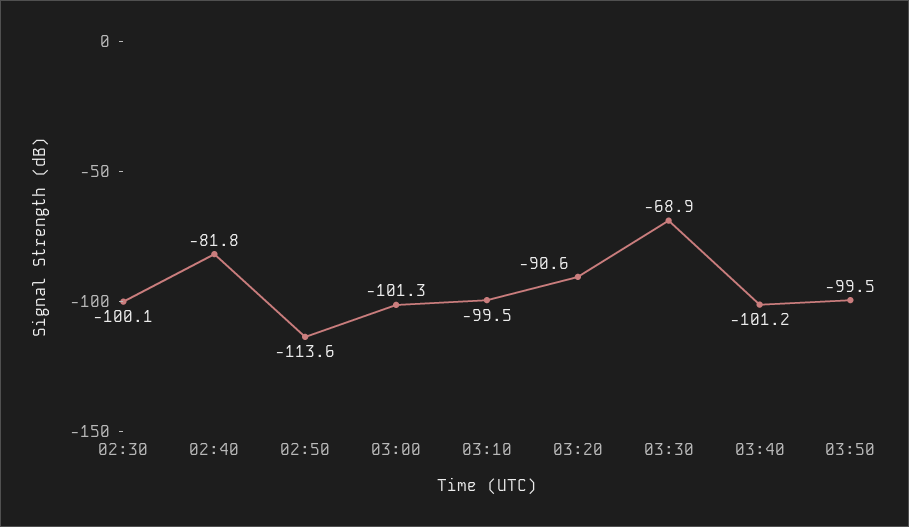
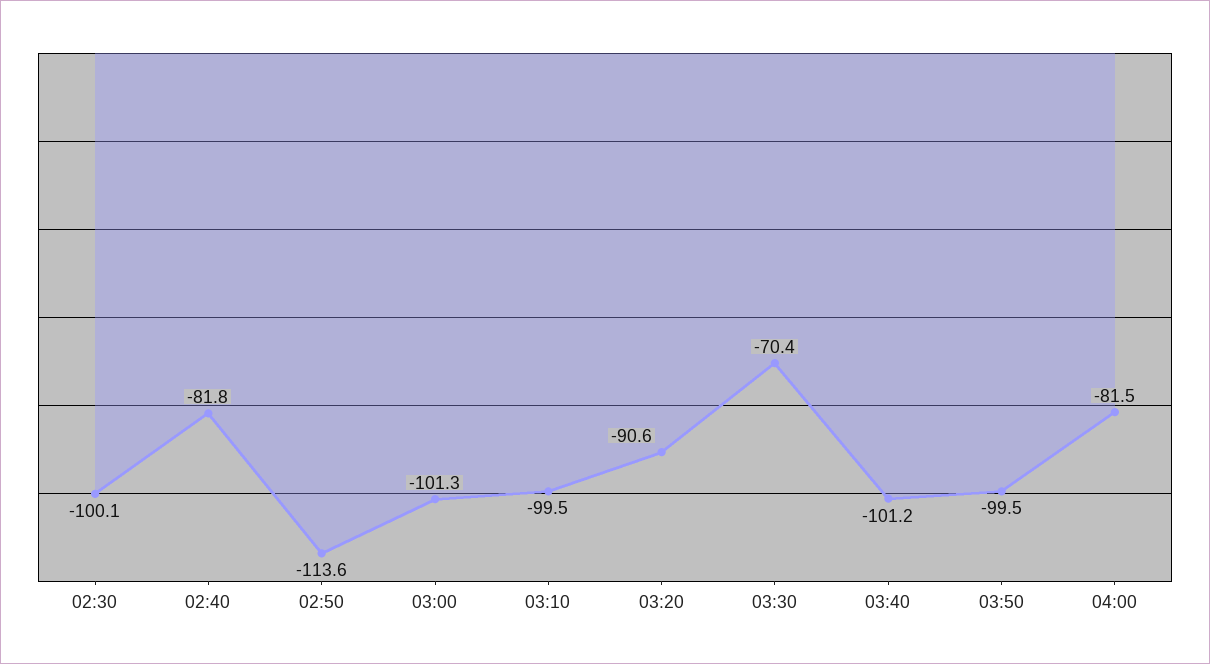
03:30: -68.9 -> -70.4
04:00: none -> -81.5

